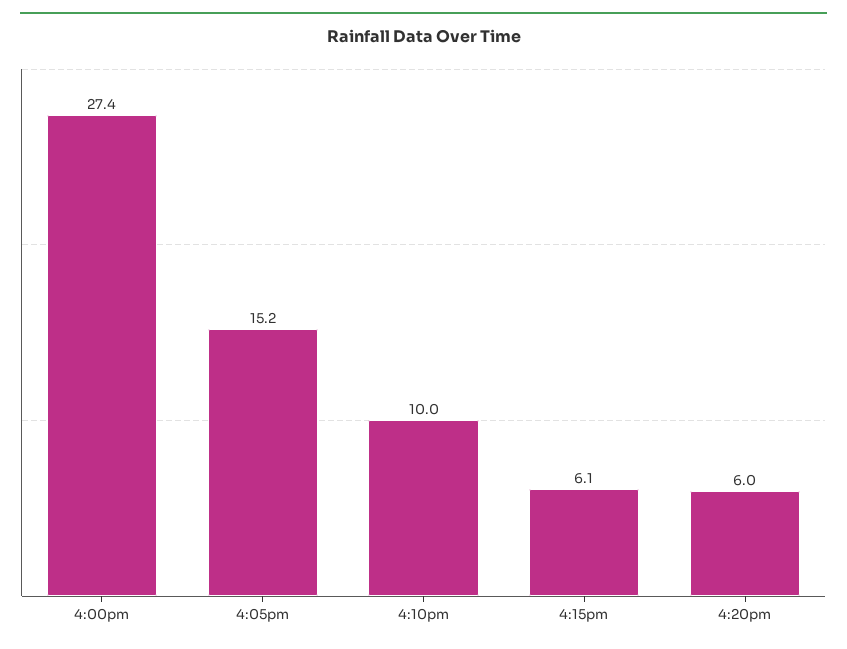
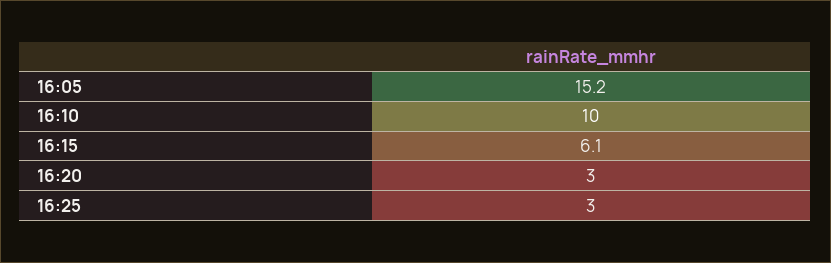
4:00pm: 27.4 -> none
4:20pm: 6 -> 3
16:25: none -> 3

